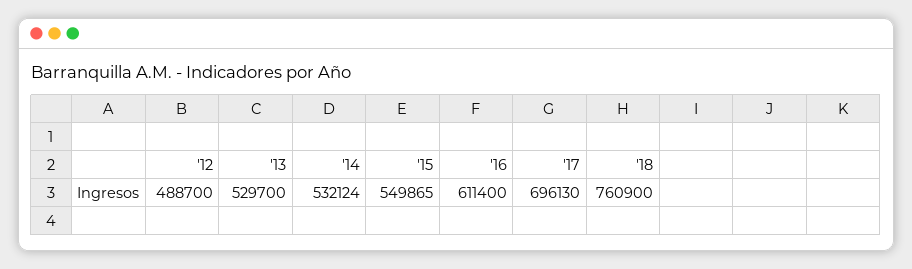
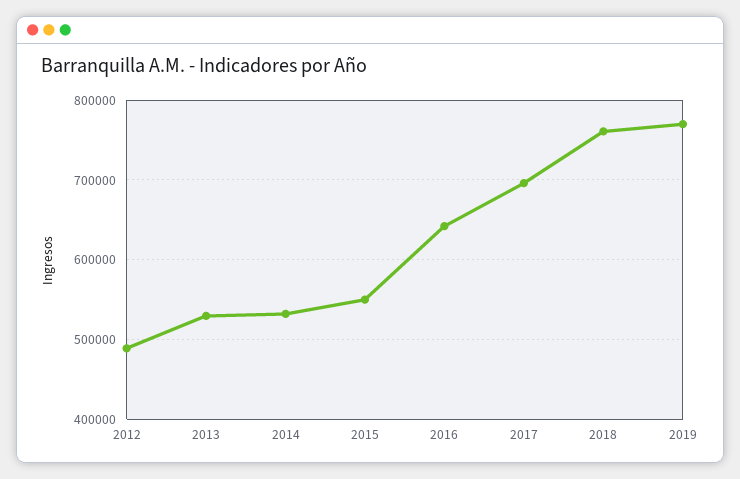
'16: 611400 -> 640000
2019: none -> 770000

